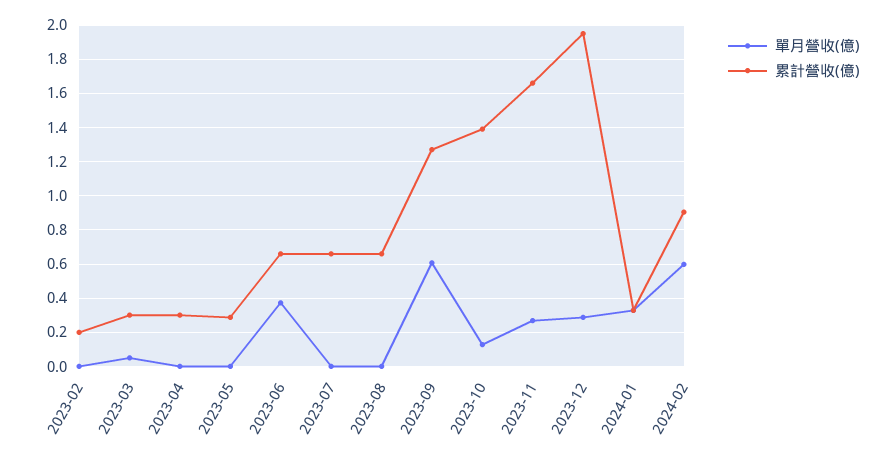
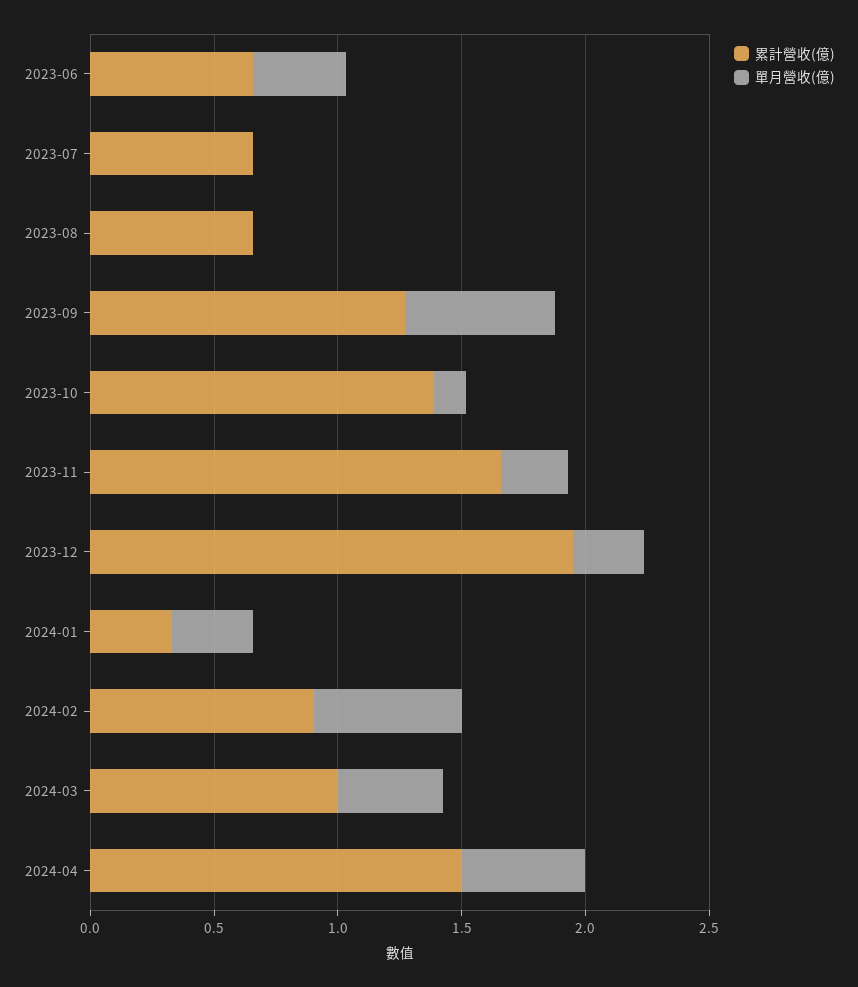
單月營收(億), 2023-02: 0 -> none
累計營收(億), 2023-02: 0.2 -> none
單月營收(億), 2023-03: 0.05 -> none
累計營收(億), 2023-03: 0.3 -> none
單月營收(億), 2023-04: 0 -> none
累計營收(億), 2023-04: 0.3 -> none
單月營收(億), 2023-05: 0 -> none
累計營收(億), 2023-05: 0.3 -> none
累計營收(億), 2024-03: none -> 1
單月營收(億), 2024-03: none -> 0.4
累計營收(億), 2024-04: none -> 1.5
單月營收(億), 2024-04: none -> 0.5

